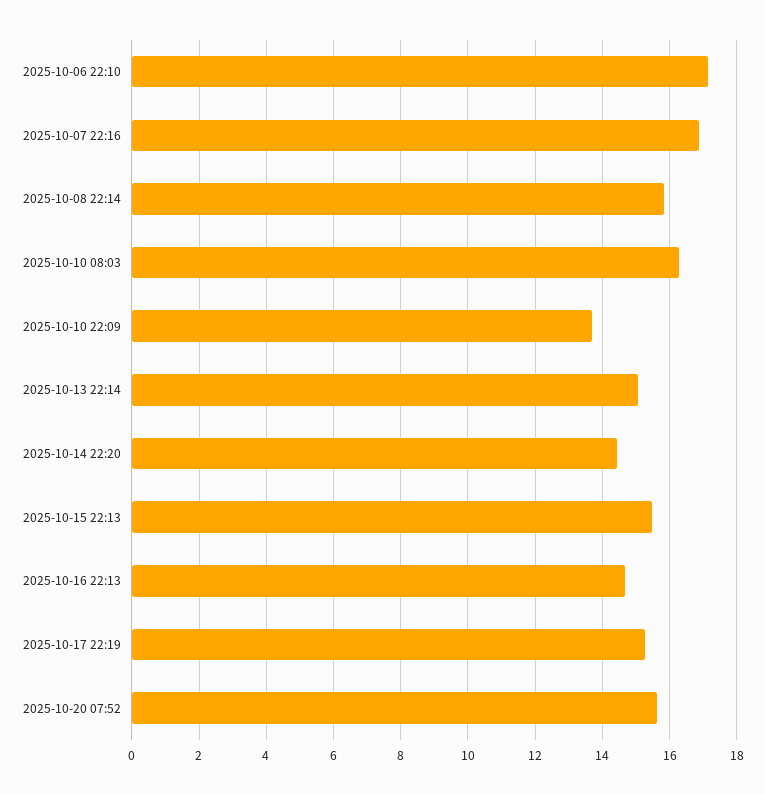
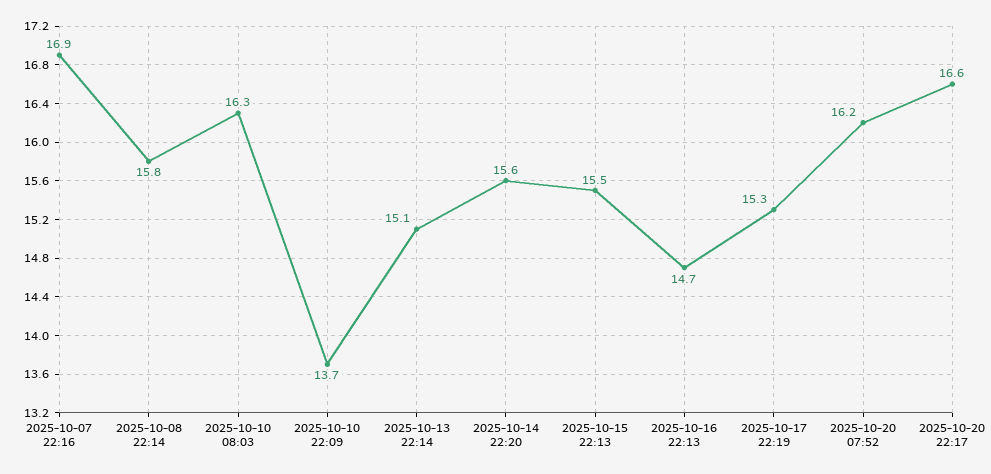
2025-10-06 22:10: 17.2 -> none
2025-10-14 22:20: 14.4 -> 15.6
2025-10-20 07:52: 15.6 -> 16.2
2025-10-20 22:17: none -> 16.6

